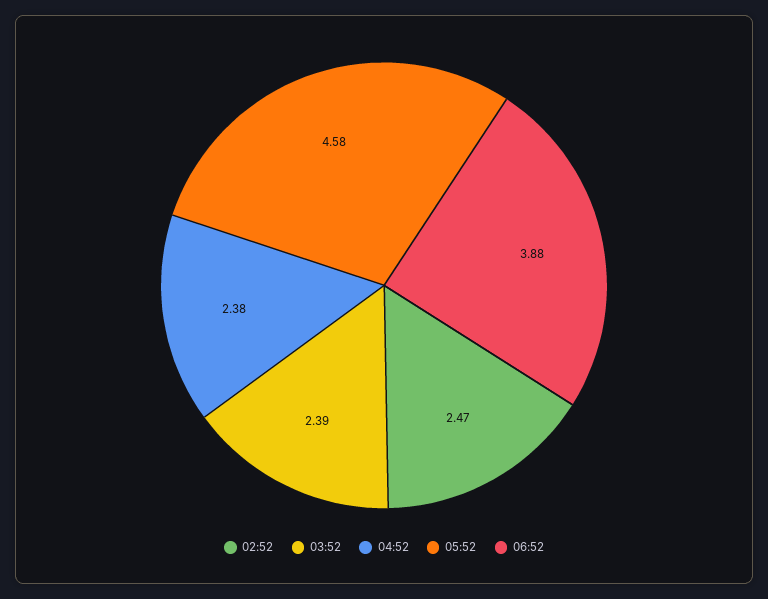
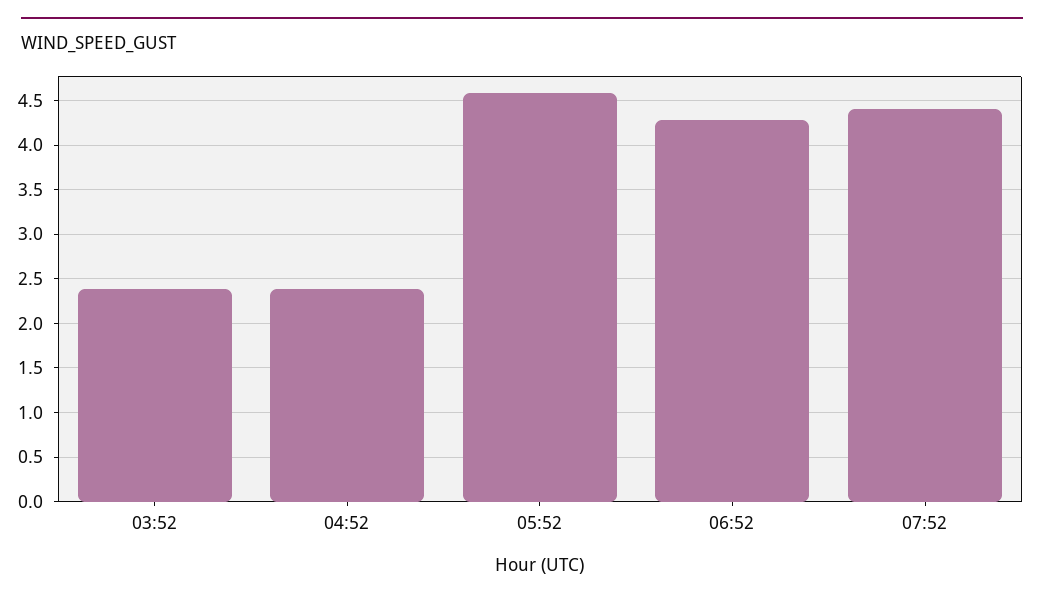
02:52: 2.47 -> none
06:52: 3.88 -> 4.3
07:52: none -> 4.4

